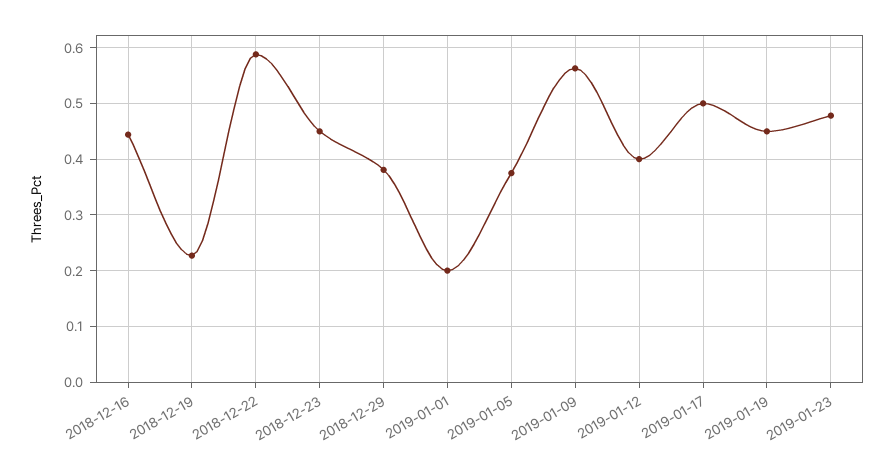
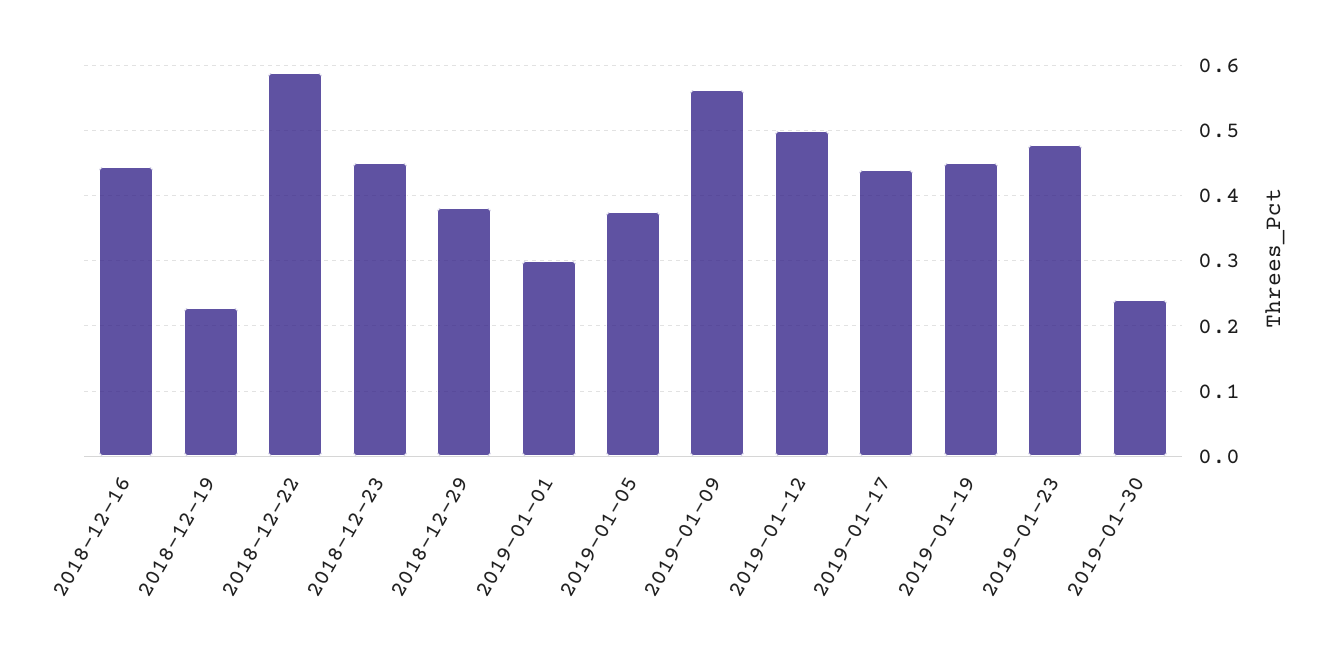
2019-01-01: 0.2 -> 0.3
2019-01-12: 0.4 -> 0.5
2019-01-17: 0.5 -> 0.44
2019-01-30: none -> 0.24

